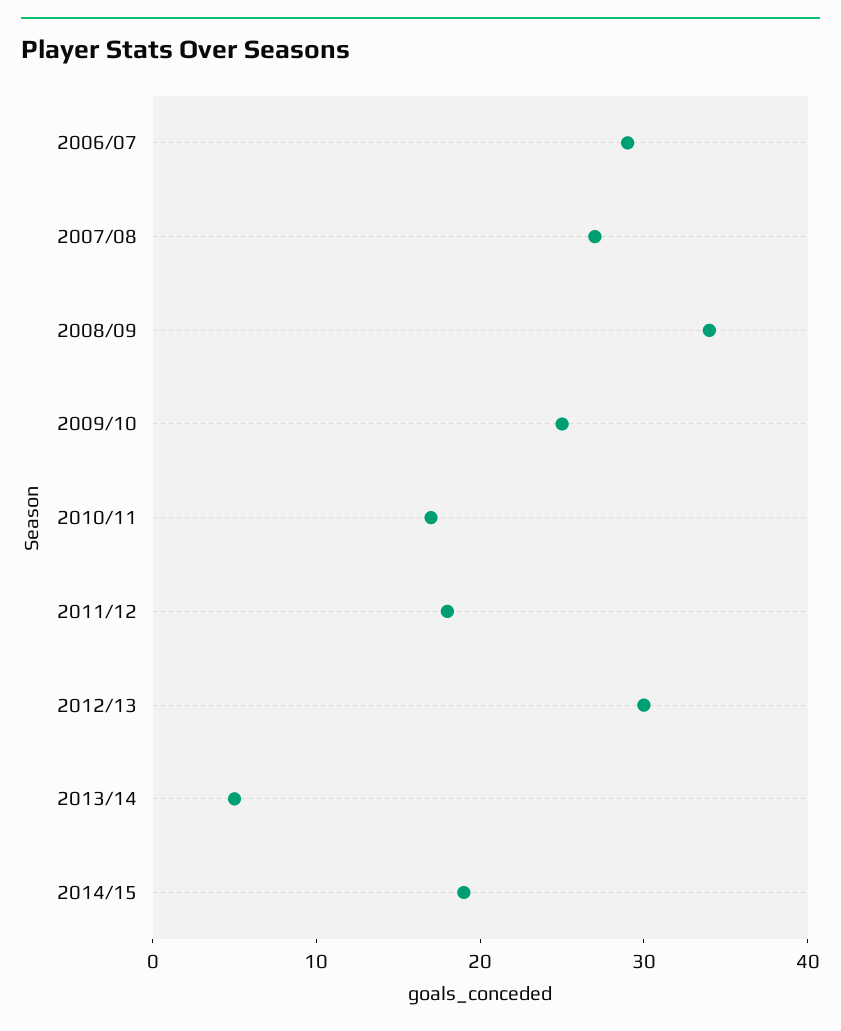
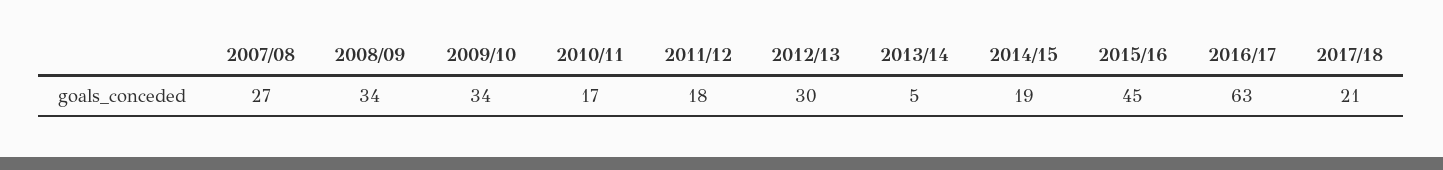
2006/07: 29 -> none
2009/10: 25 -> 34
2015/16: none -> 45
2016/17: none -> 63
2017/18: none -> 21

